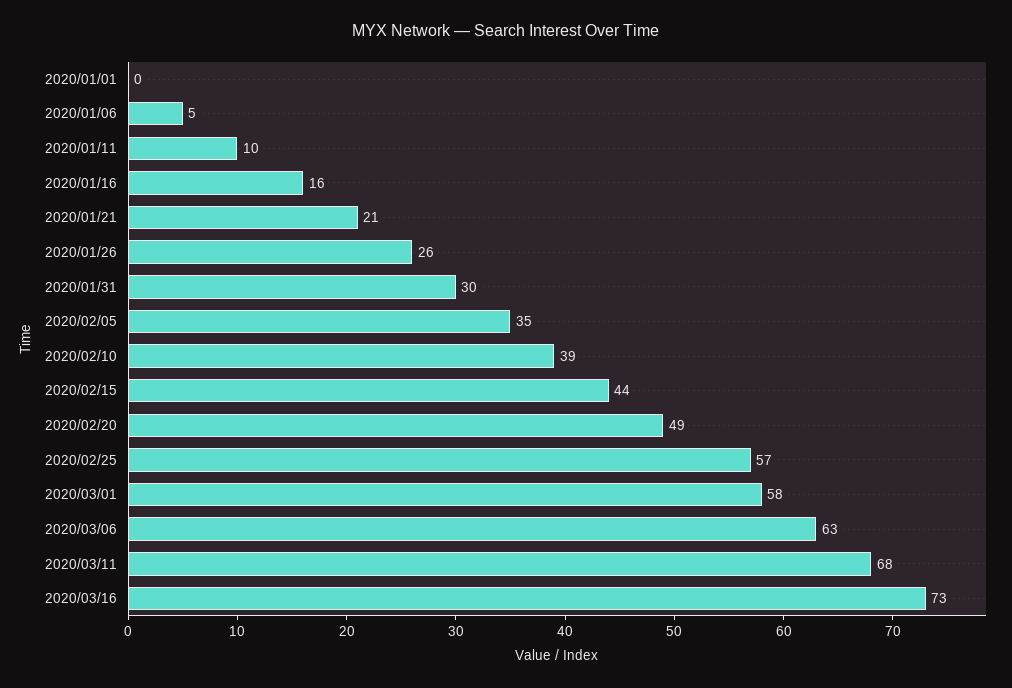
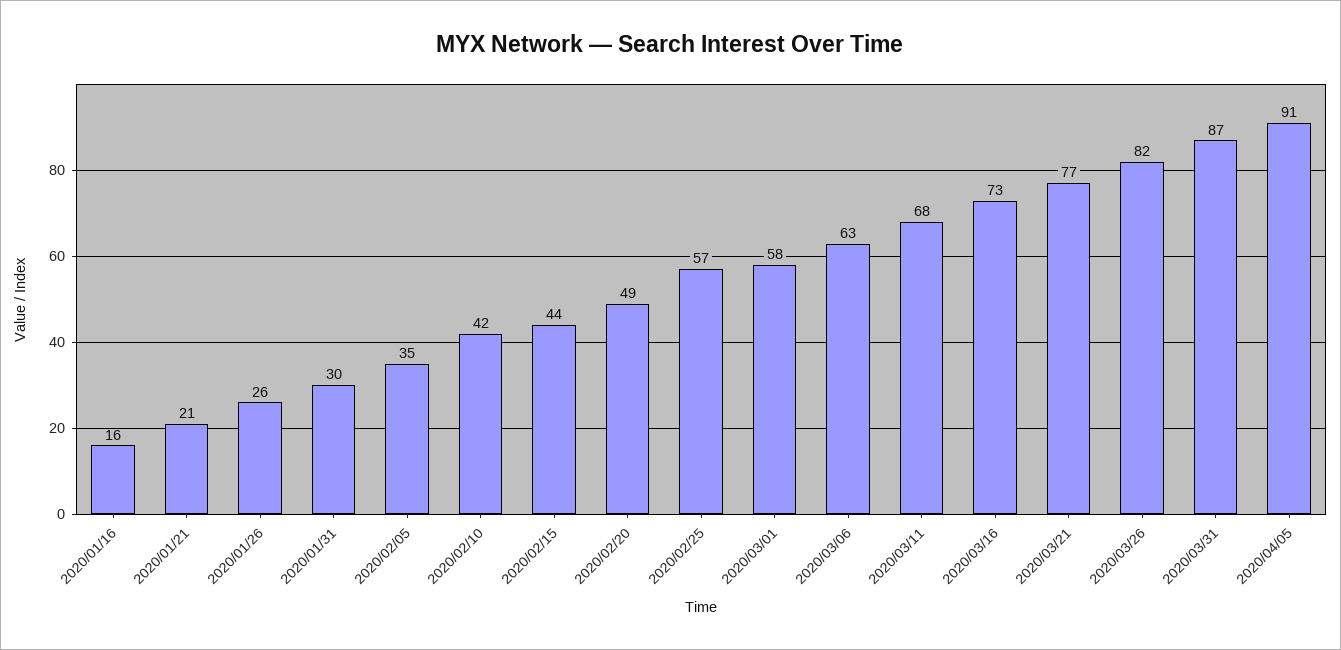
2020/01/01: 0 -> none
2020/01/06: 5 -> none
2020/01/11: 10 -> none
2020/02/10: 39 -> 42
2020/03/21: none -> 77
2020/03/26: none -> 82
2020/03/31: none -> 87
2020/04/05: none -> 91

